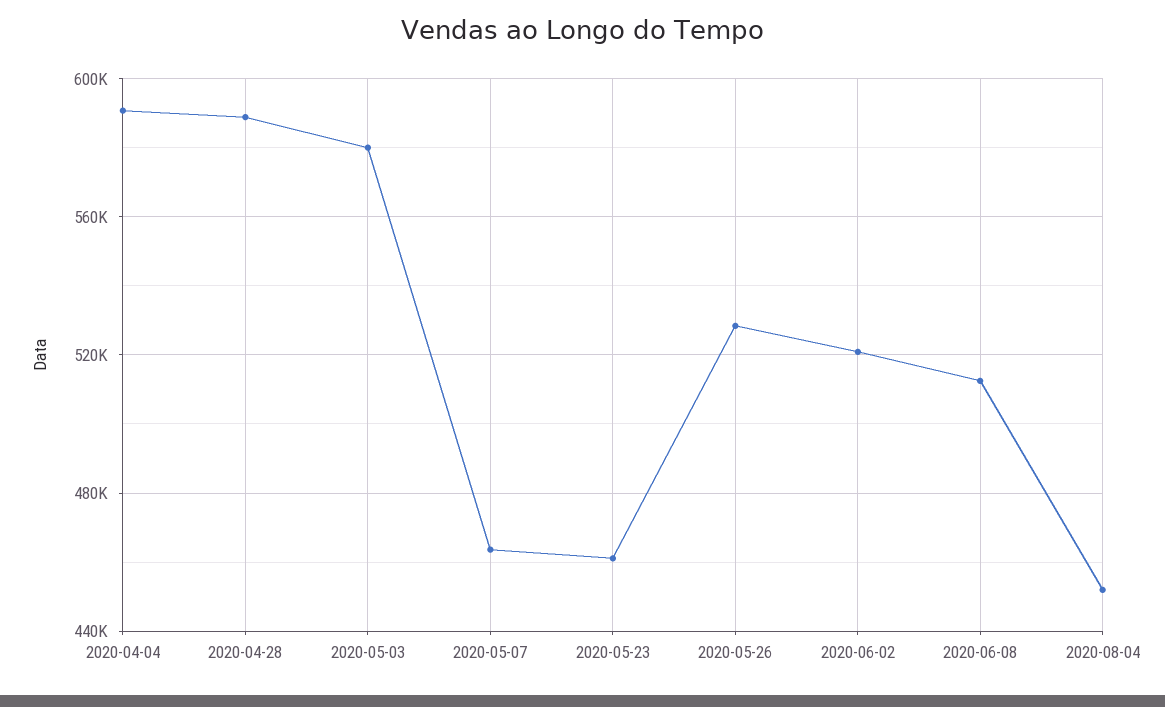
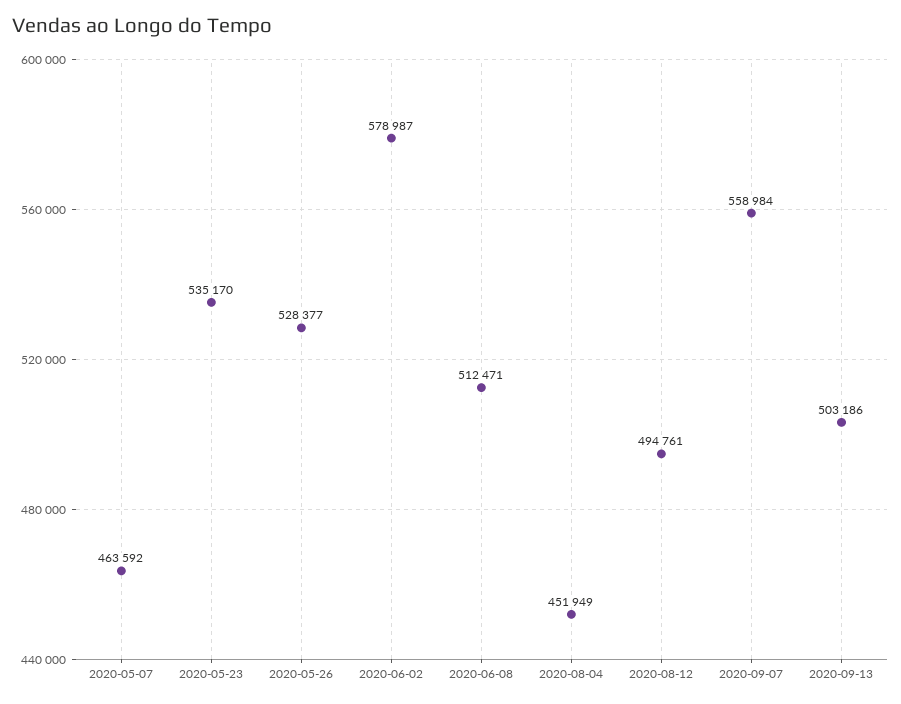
2020-04-04: 590000 -> none
2020-04-28: 590000 -> none
2020-05-03: 580000 -> none
2020-05-23: 460000 -> 535170
2020-06-02: 520000 -> 578987
2020-08-12: none -> 494761
2020-09-07: none -> 558984
2020-09-13: none -> 503186

